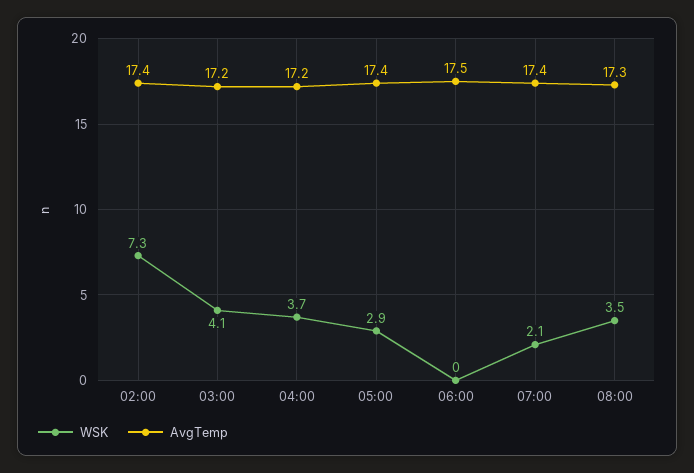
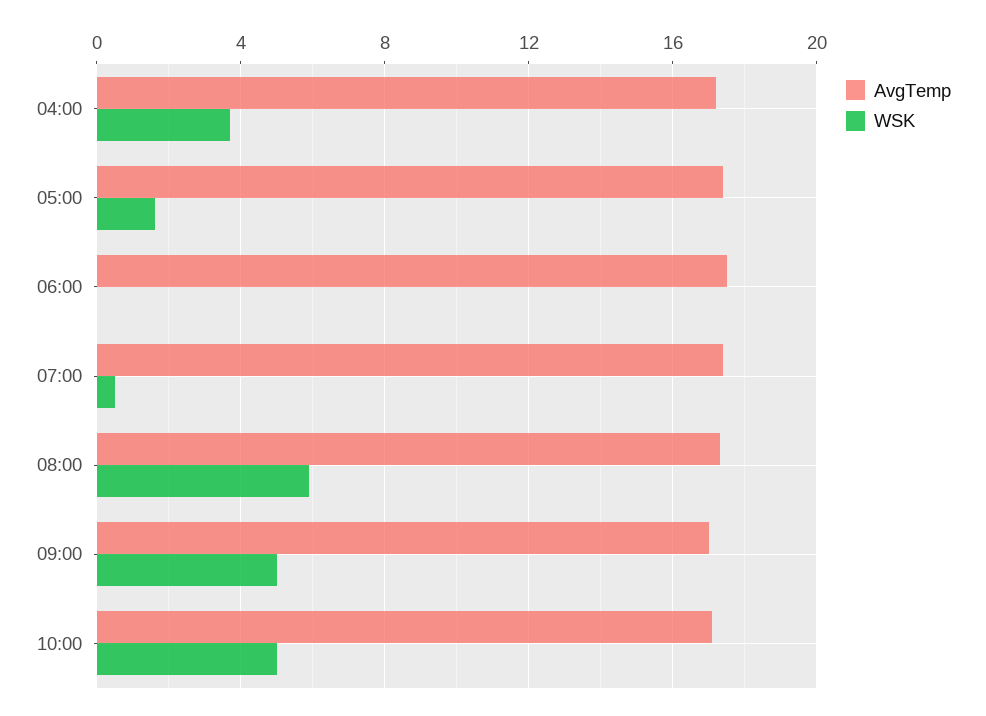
WSK, 02:00: 7.3 -> none
AvgTemp, 02:00: 17.4 -> none
WSK, 03:00: 4.1 -> none
AvgTemp, 03:00: 17.2 -> none
WSK, 05:00: 2.9 -> 1.5
WSK, 07:00: 2.1 -> 0.5
WSK, 08:00: 3.5 -> 6
AvgTemp, 09:00: none -> 17
WSK, 09:00: none -> 5
AvgTemp, 10:00: none -> 17
WSK, 10:00: none -> 5

